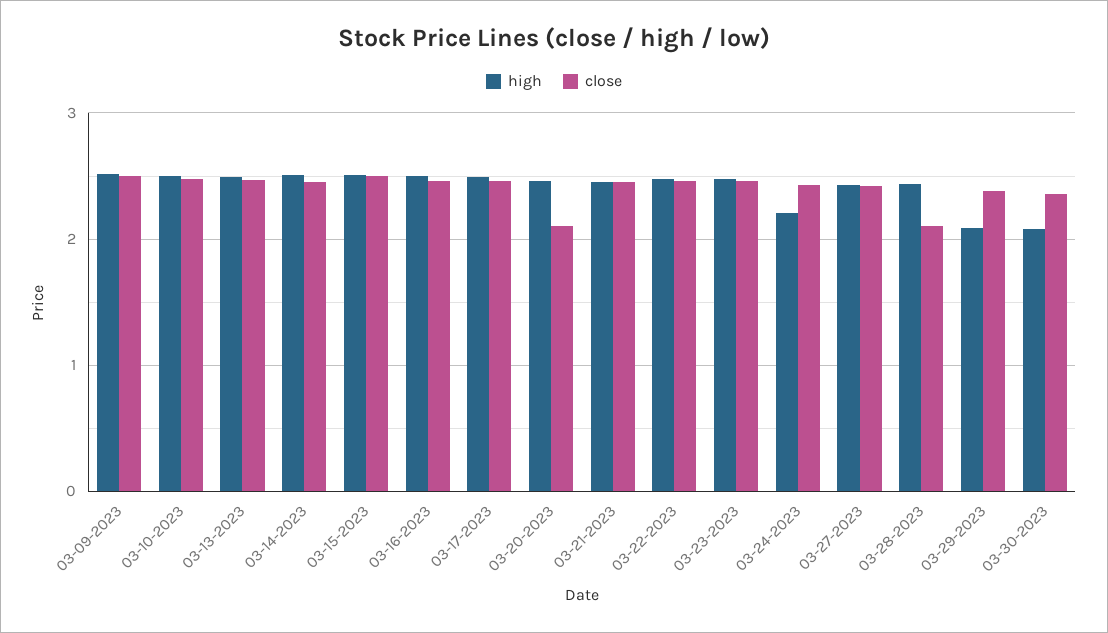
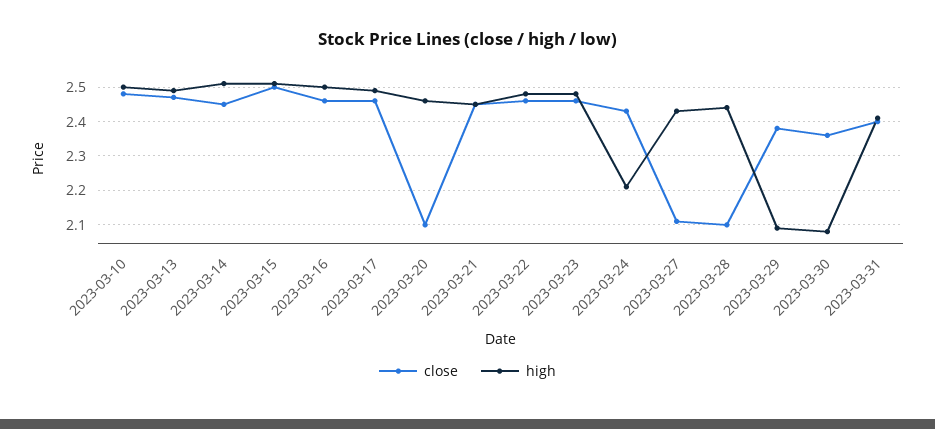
high, 03-09-2023: 2.5 -> none
close, 03-09-2023: 2.5 -> none
close, 03-27-2023: 2.4 -> 2.1
close, 2023-03-31: none -> 2.4
high, 2023-03-31: none -> 2.4

